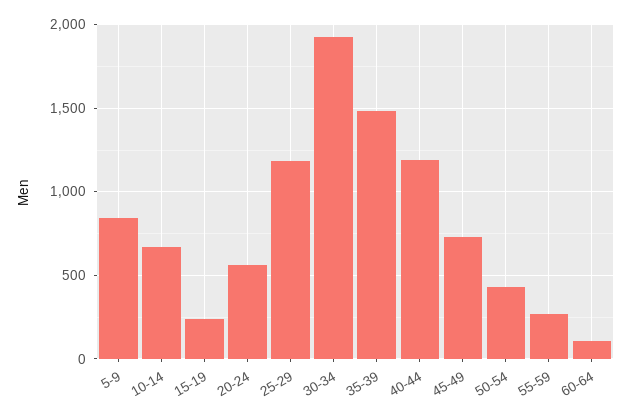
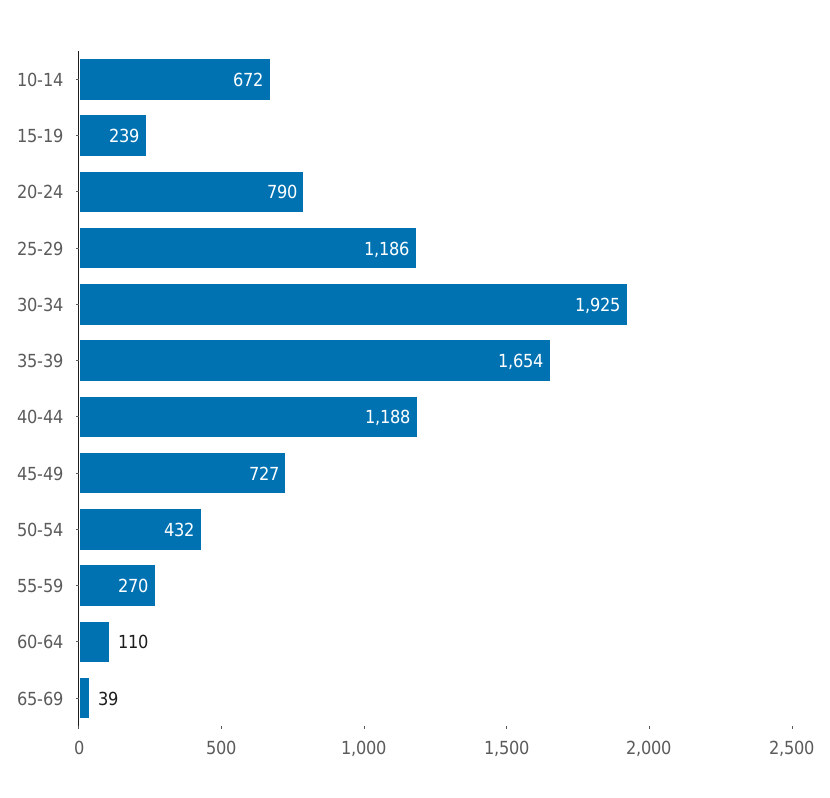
5-9: 850 -> none
20-24: 550 -> 790
35-39: 1500 -> 1654
65-69: none -> 39

